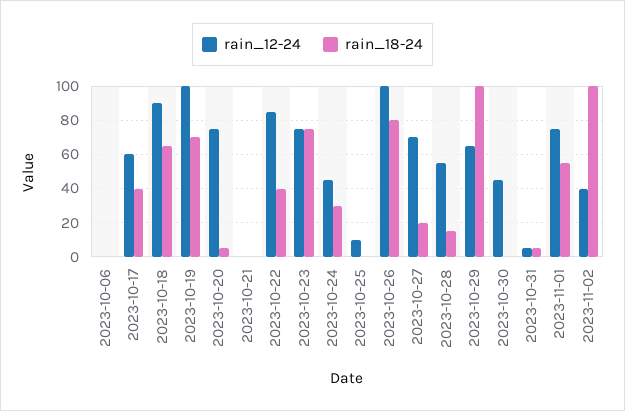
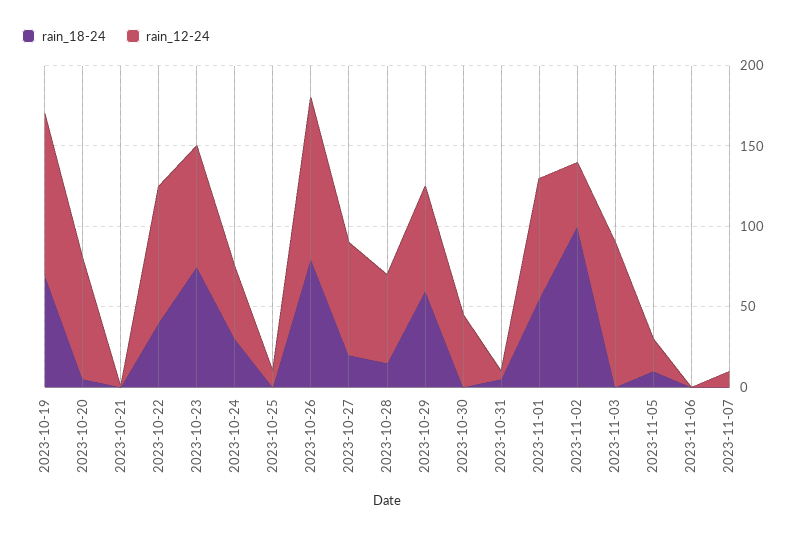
rain_12-24, 2023-10-06: 0 -> none
rain_18-24, 2023-10-06: 0 -> none
rain_12-24, 2023-10-17: 60 -> none
rain_18-24, 2023-10-17: 40 -> none
rain_12-24, 2023-10-18: 90 -> none
rain_18-24, 2023-10-18: 65 -> none
rain_18-24, 2023-10-29: 100 -> 60
rain_18-24, 2023-11-03: none -> 0
rain_12-24, 2023-11-03: none -> 90
rain_18-24, 2023-11-05: none -> 10
rain_12-24, 2023-11-05: none -> 20
rain_18-24, 2023-11-06: none -> 0
rain_12-24, 2023-11-06: none -> 0
rain_18-24, 2023-11-07: none -> 0
rain_12-24, 2023-11-07: none -> 10

